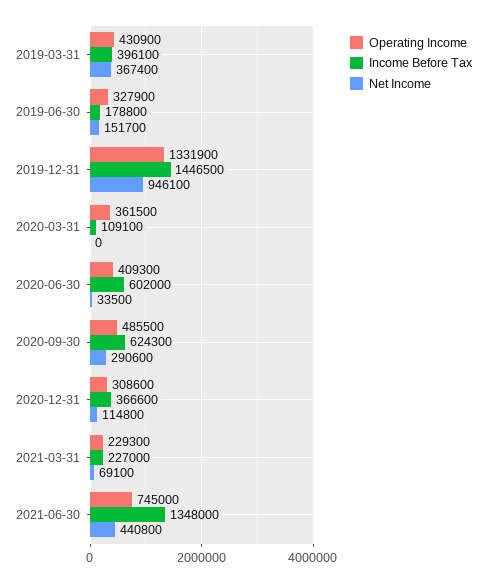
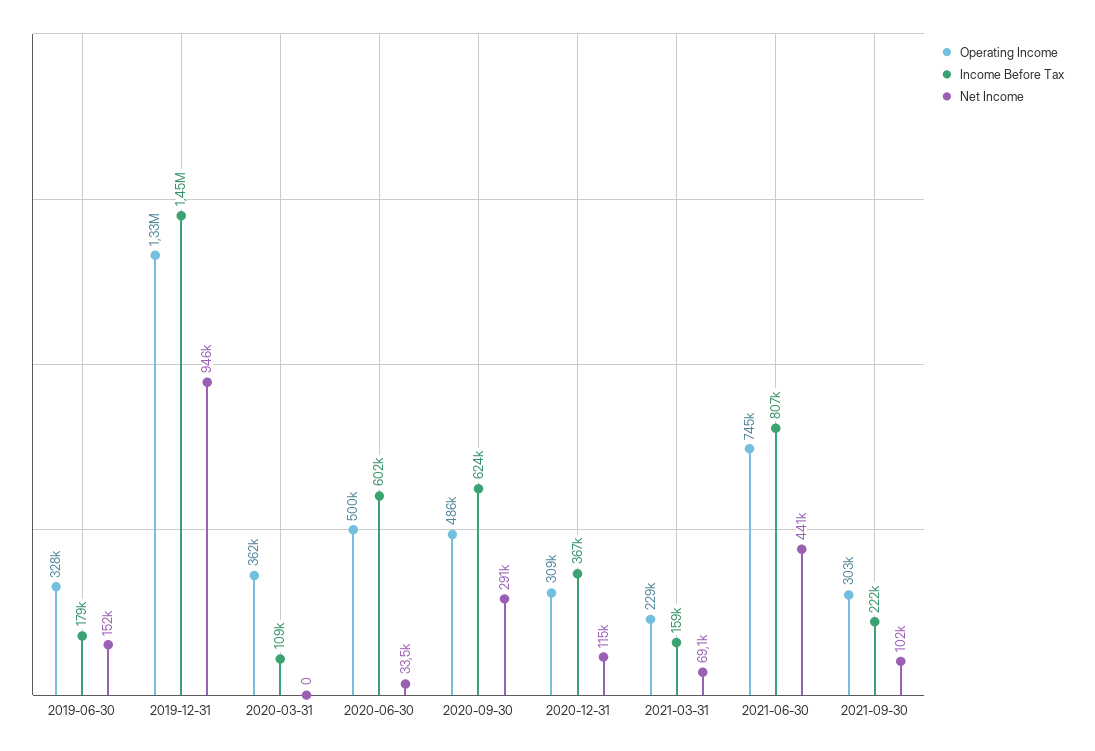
Operating Income, 2019-03-31: 430900 -> none
Income Before Tax, 2019-03-31: 396100 -> none
Net Income, 2019-03-31: 367400 -> none
Operating Income, 2020-06-30: 409300 -> 500000
Income Before Tax, 2021-03-31: 227000 -> 159000
Income Before Tax, 2021-06-30: 1348000 -> 807000
Operating Income, 2021-09-30: none -> 303000
Income Before Tax, 2021-09-30: none -> 222000
Net Income, 2021-09-30: none -> 102000

